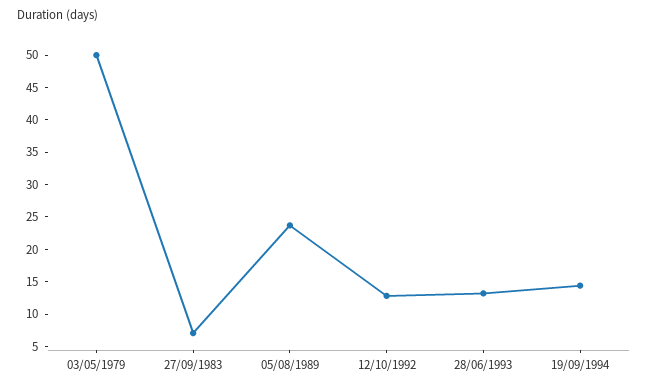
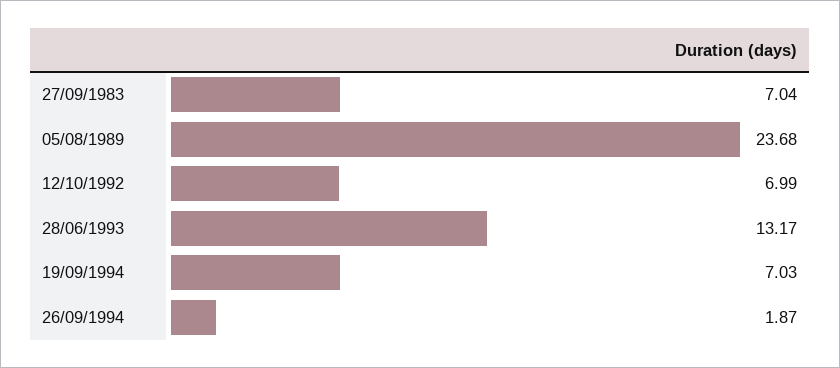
03/05/1979: 50 -> none
12/10/1992: 12.5 -> 6.99
19/09/1994: 15 -> 7.03
26/09/1994: none -> 1.87

